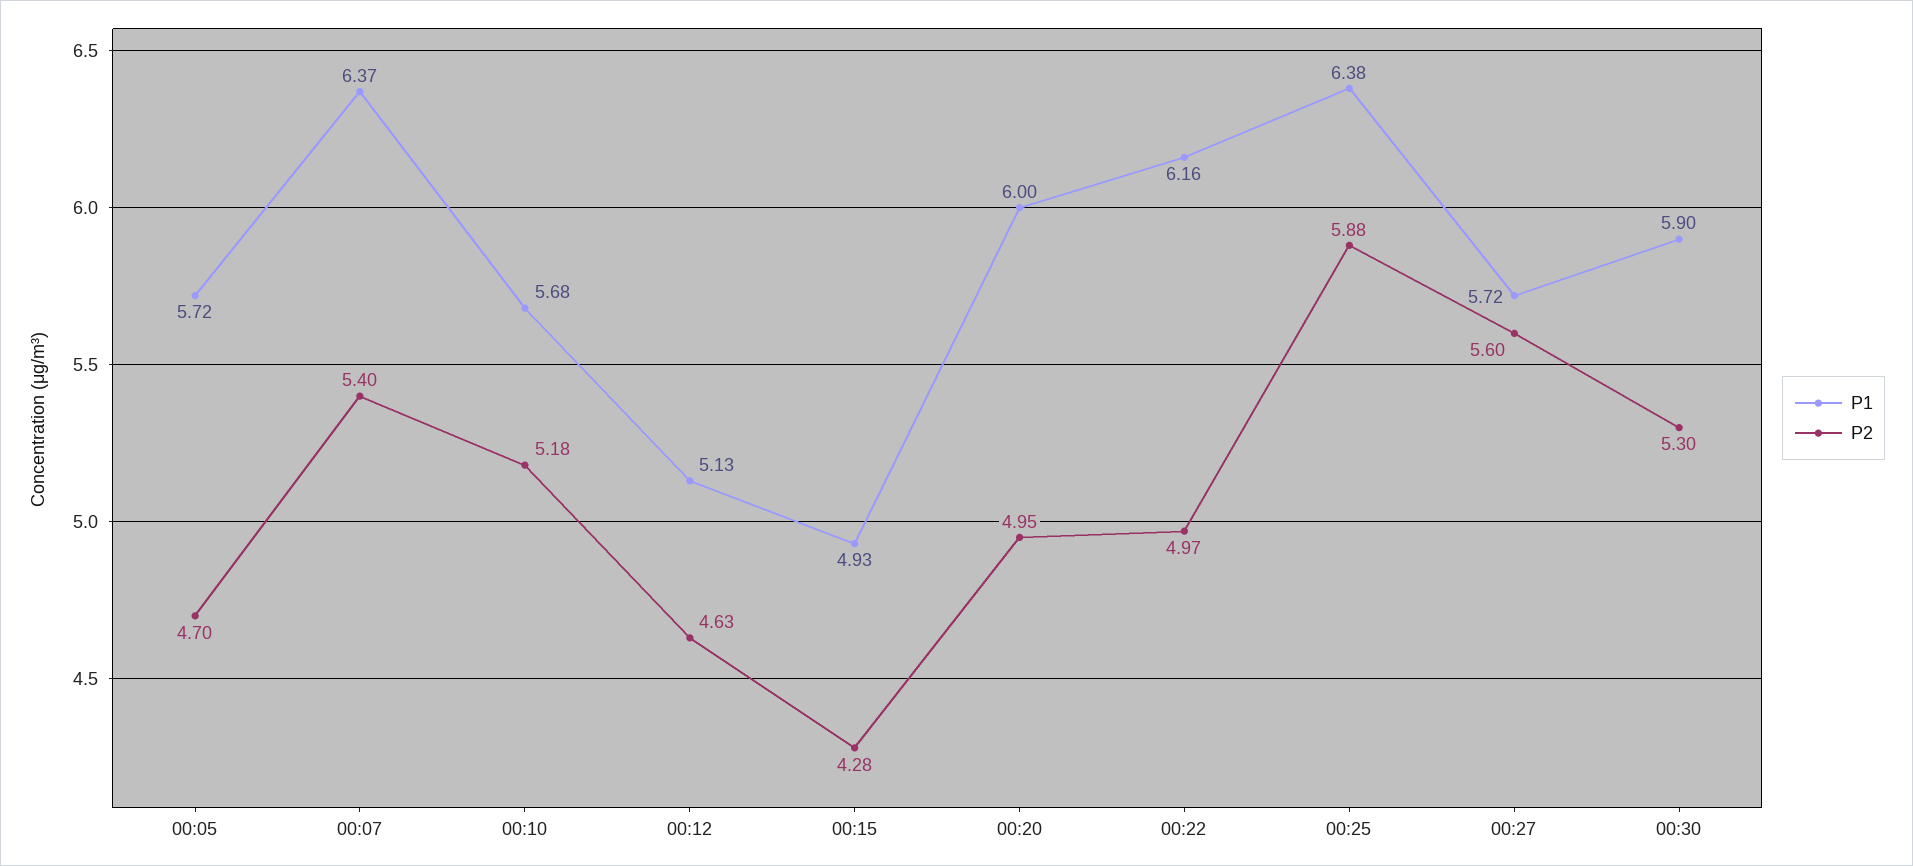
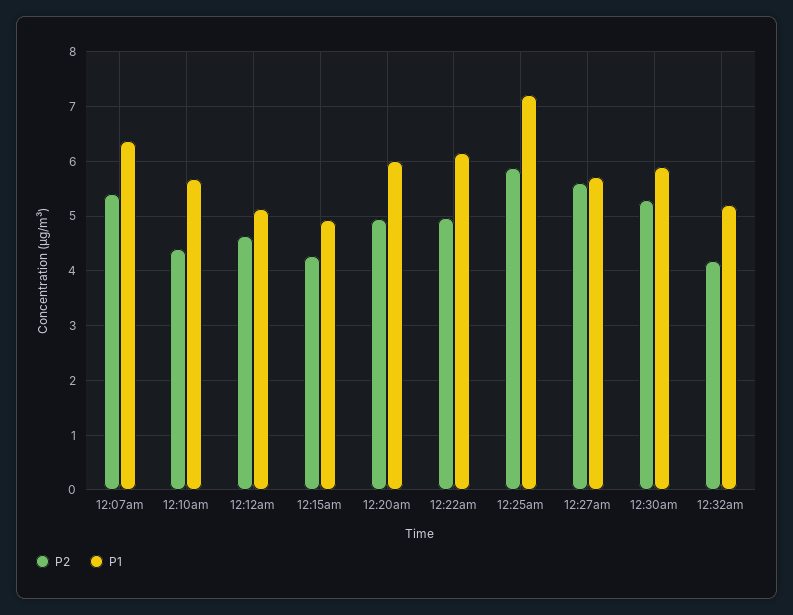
P1, 00:05: 5.72 -> none
P2, 00:05: 4.7 -> none
P2, 00:10: 5.18 -> 4.4
P1, 00:25: 6.38 -> 7.2
P2, 12:32am: none -> 4.2
P1, 12:32am: none -> 5.2

